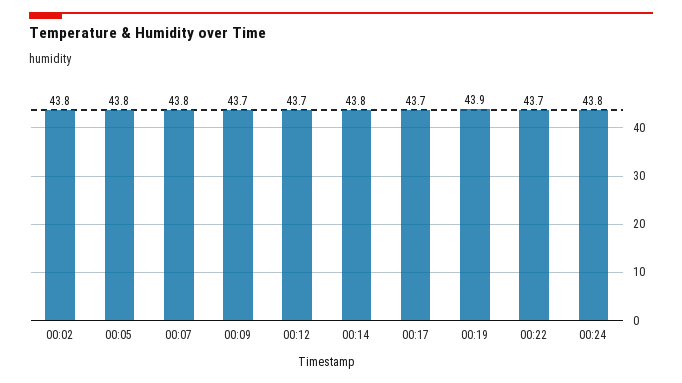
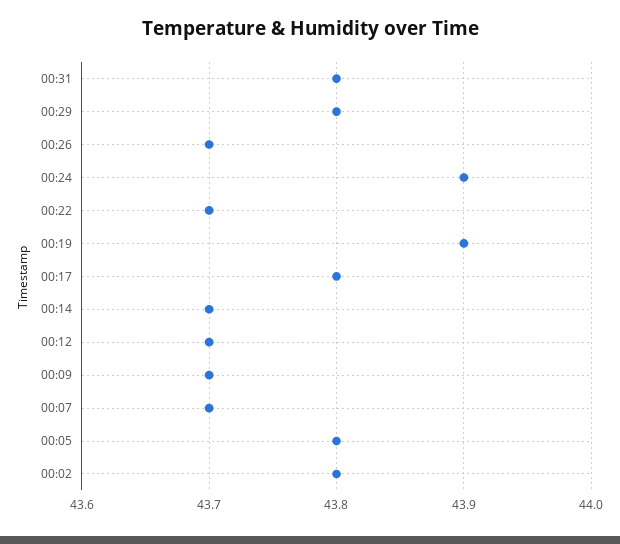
00:07: 43.8 -> 43.7
00:14: 43.8 -> 43.7
00:17: 43.7 -> 43.8
00:24: 43.8 -> 43.9
00:31: none -> 43.8
00:29: none -> 43.8
00:26: none -> 43.7

